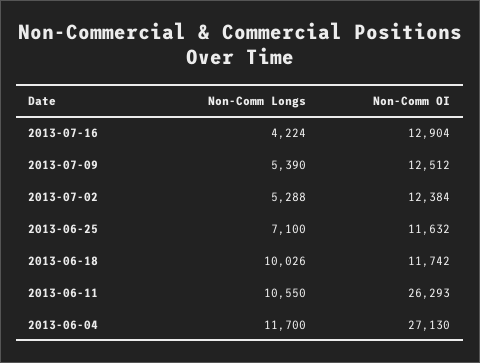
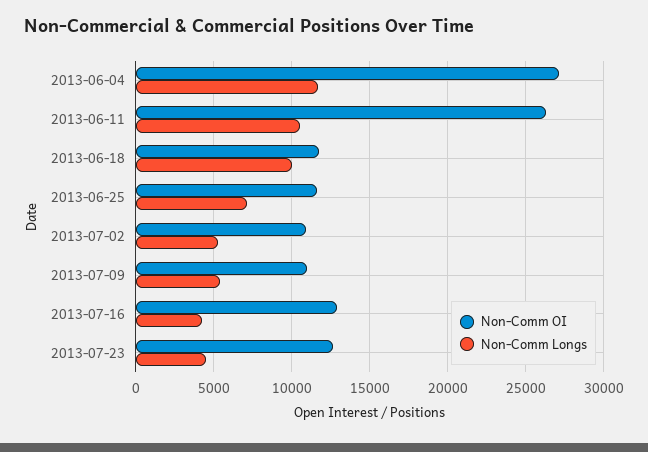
Non-Comm OI, 2013-07-09: 12512 -> 11000
Non-Comm OI, 2013-07-02: 12384 -> 11000
Non-Comm OI, 2013-07-23: none -> 12500
Non-Comm Longs, 2013-07-23: none -> 4500

